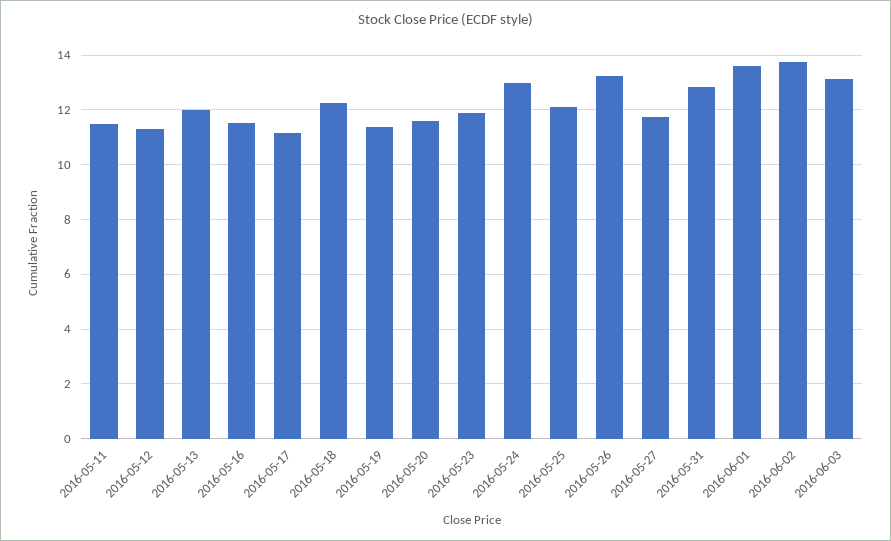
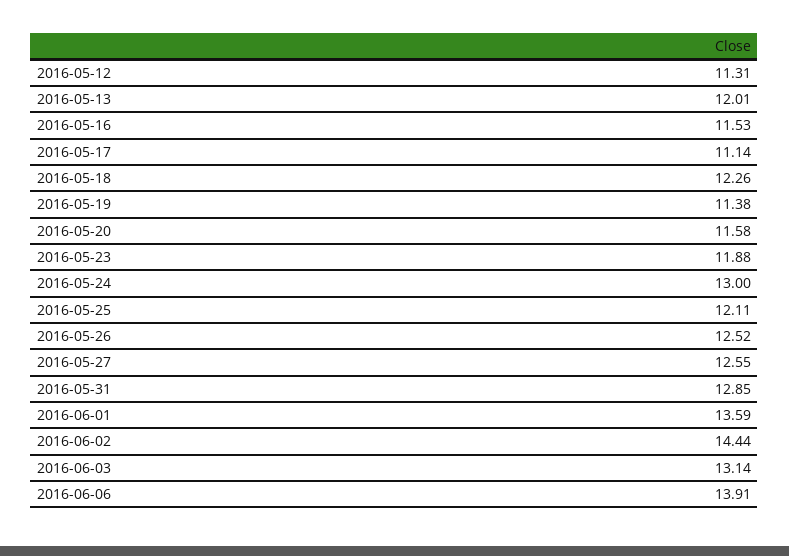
2016-05-11: 11.5 -> none
2016-05-26: 13.25 -> 12.52
2016-05-27: 11.75 -> 12.55
2016-06-02: 13.75 -> 14.44
2016-06-06: none -> 13.91

